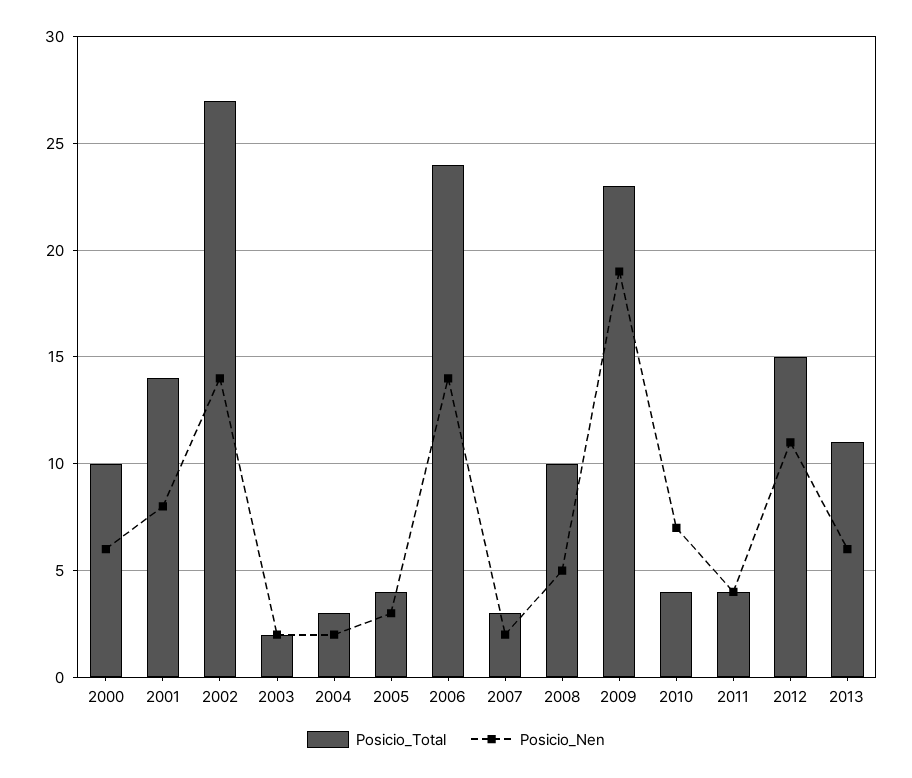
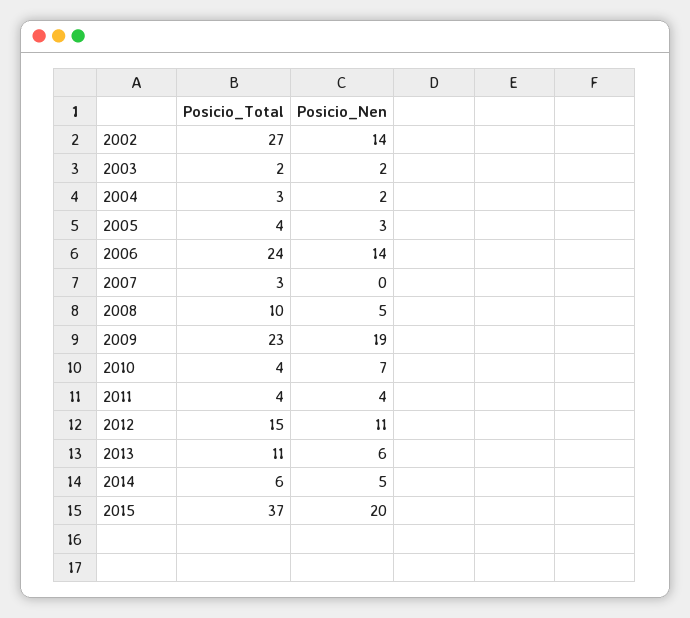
Posicio_Total, 2000: 10 -> none
Posicio_Nen, 2000: 6 -> none
Posicio_Total, 2001: 14 -> none
Posicio_Nen, 2001: 8 -> none
Posicio_Nen, 2007: 2 -> 0
Posicio_Total, 2014: none -> 6
Posicio_Nen, 2014: none -> 5
Posicio_Total, 2015: none -> 37
Posicio_Nen, 2015: none -> 20

